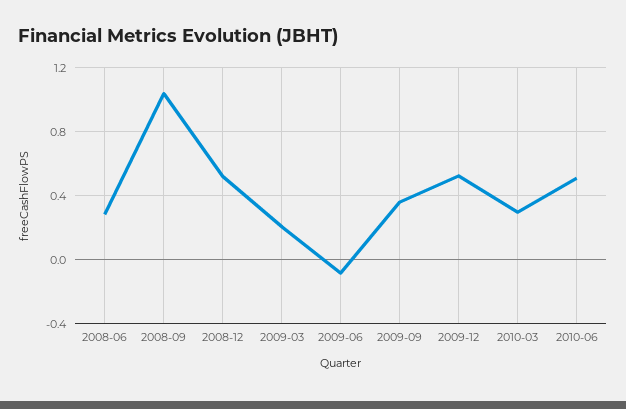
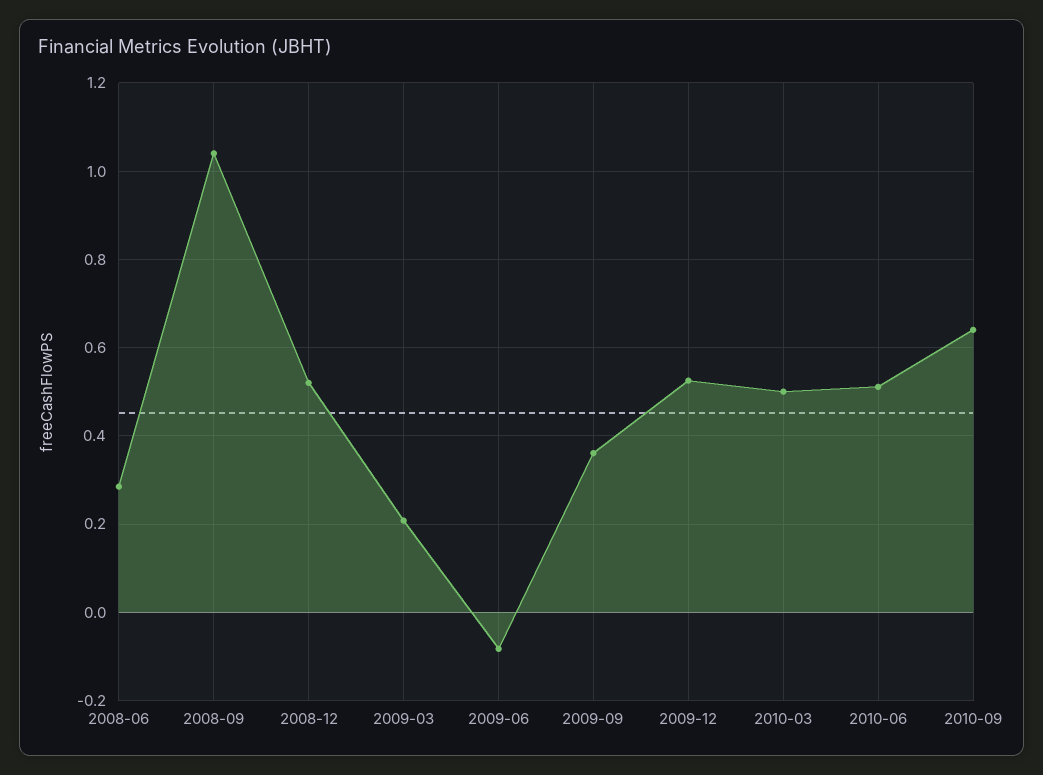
2010-03: 0.3 -> 0.5
2010-09: none -> 0.64

